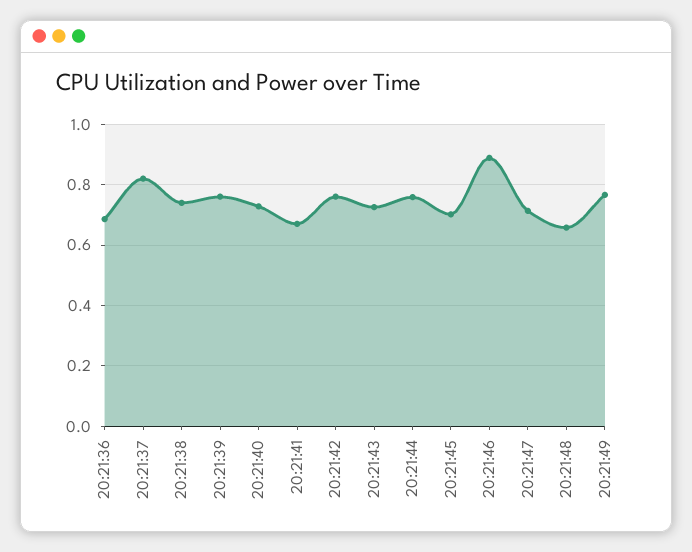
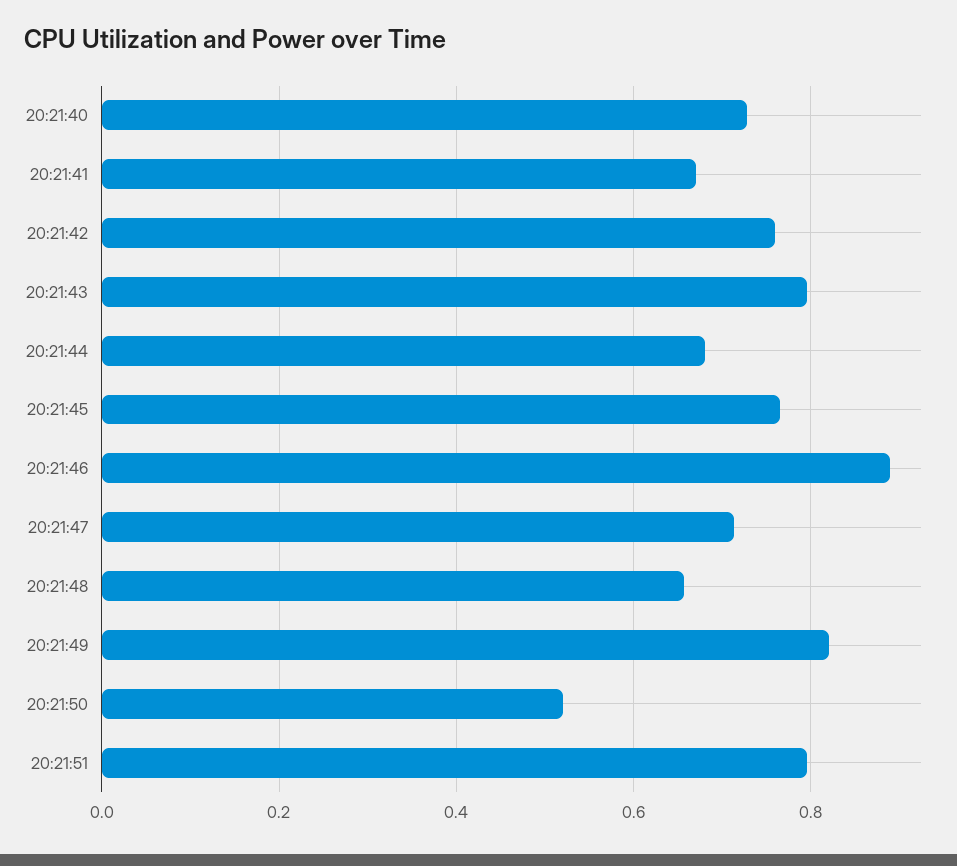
20:21:36: 0.68 -> none
20:21:37: 0.82 -> none
20:21:38: 0.74 -> none
20:21:39: 0.76 -> none
20:21:43: 0.72 -> 0.8
20:21:44: 0.76 -> 0.68
20:21:45: 0.7 -> 0.76
20:21:49: 0.76 -> 0.82
20:21:50: none -> 0.52
20:21:51: none -> 0.8

